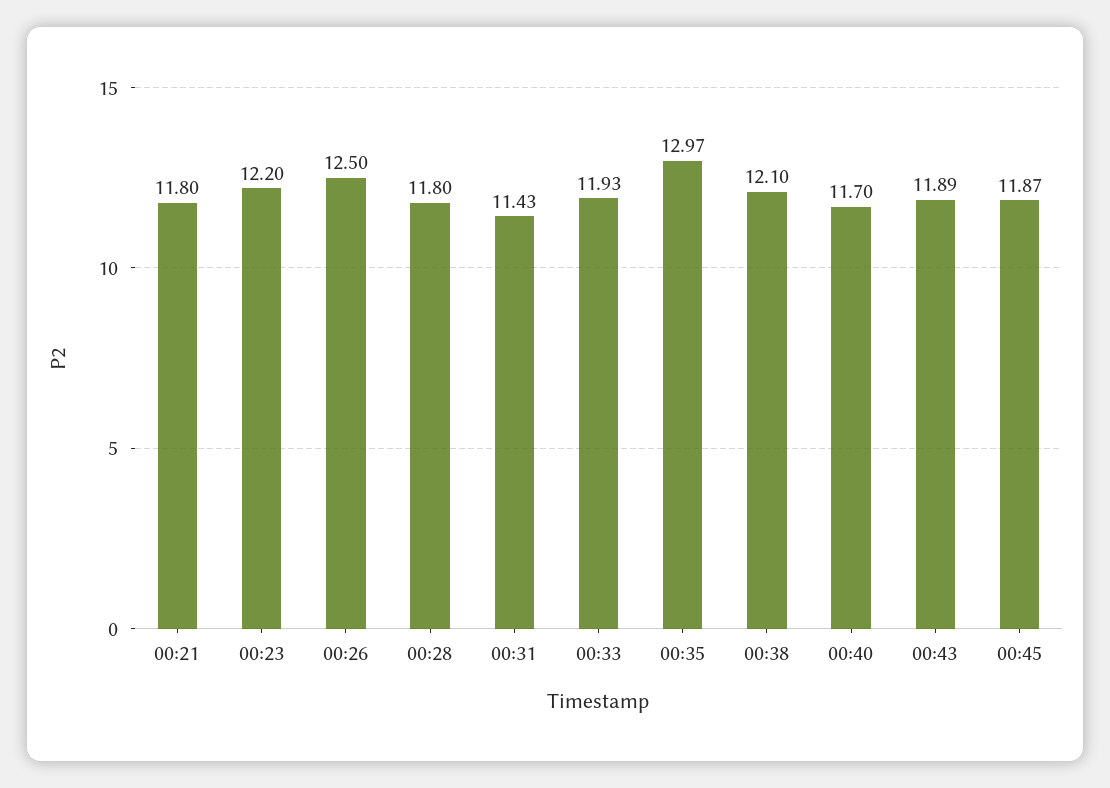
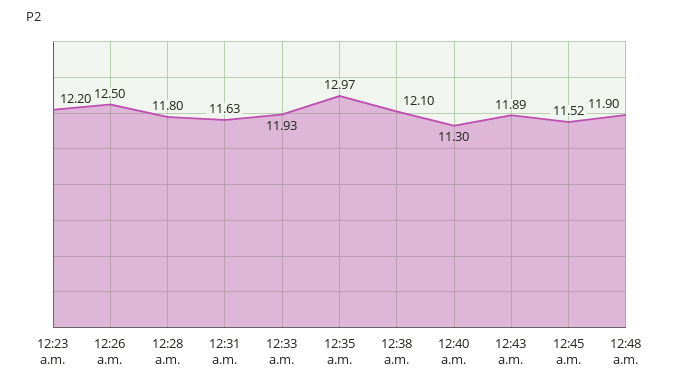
00:21: 11.8 -> none
00:31: 11.43 -> 11.63
00:40: 11.7 -> 11.3
00:45: 11.87 -> 11.52
12:48 a.m.: none -> 11.9

